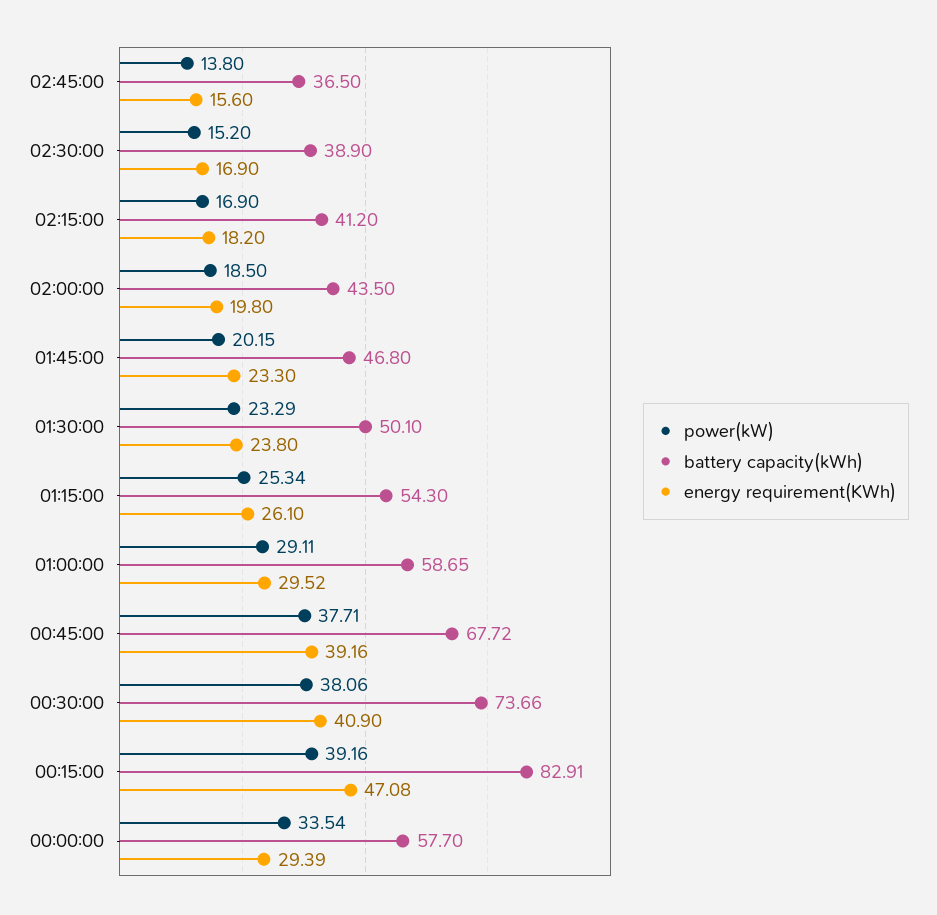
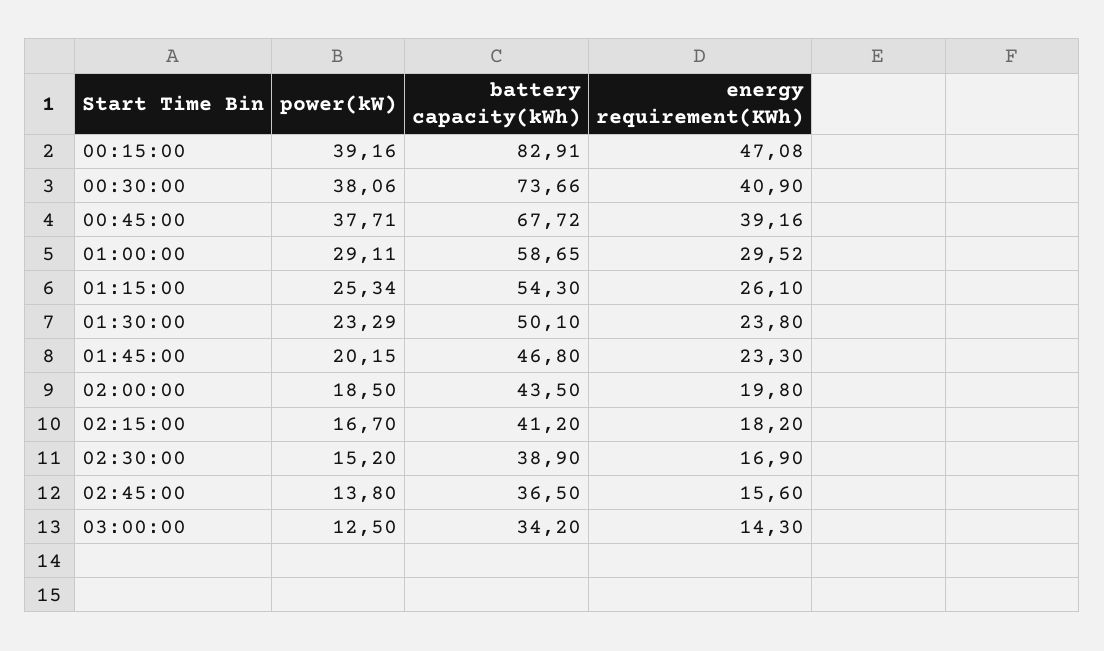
power(kW), 02:15:00: 16.9 -> 16.7
power(kW), 00:00:00: 33.54 -> none
battery capacity(kWh), 00:00:00: 57.7 -> none
energy requirement(KWh), 00:00:00: 29.39 -> none
power(kW), 03:00:00: none -> 12.5
battery capacity(kWh), 03:00:00: none -> 34.2
energy requirement(KWh), 03:00:00: none -> 14.3

